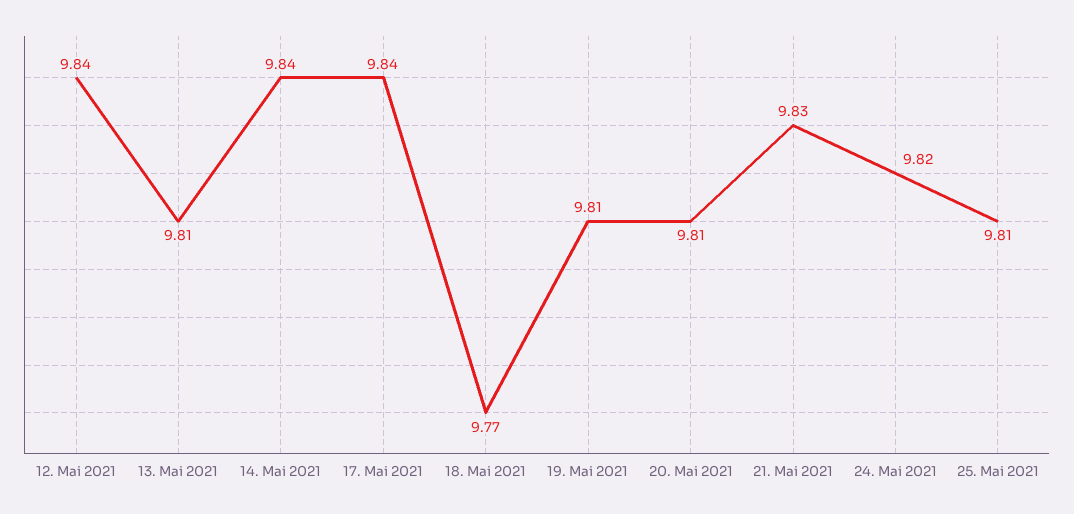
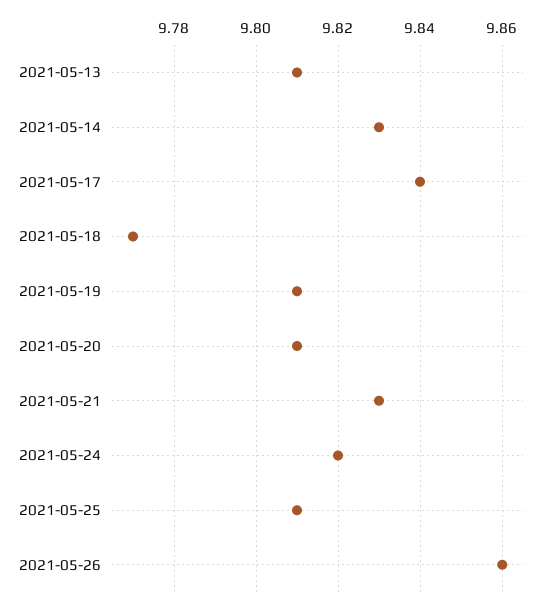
12. Mai 2021: 9.84 -> none
14. Mai 2021: 9.84 -> 9.83
2021-05-26: none -> 9.86

